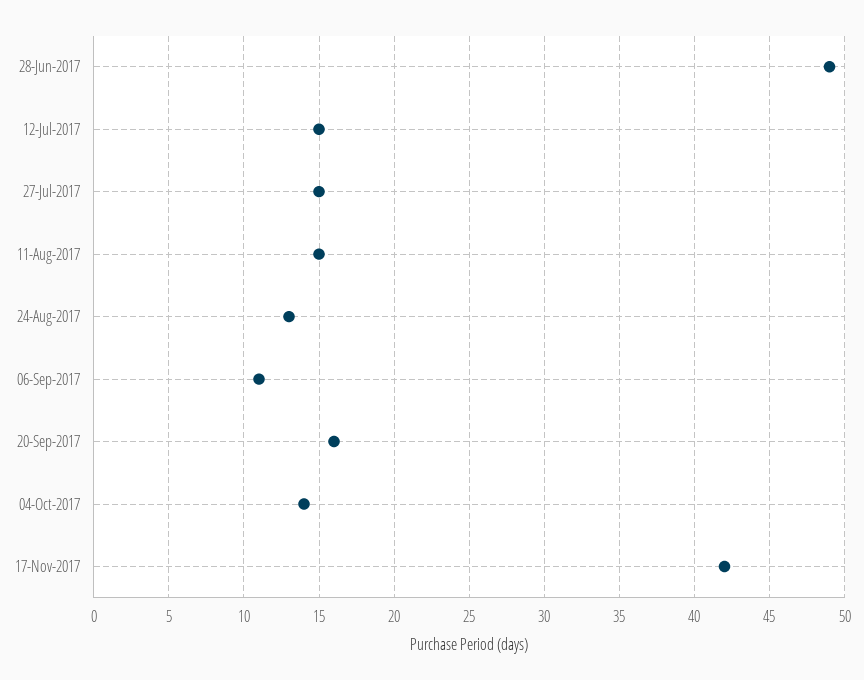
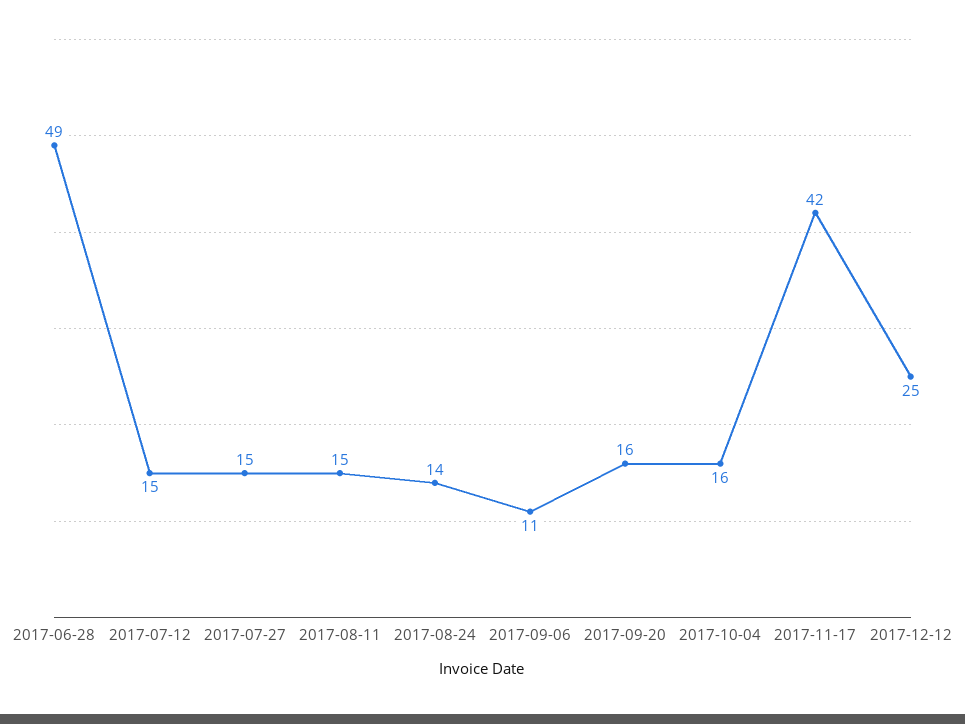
24-Aug-2017: 13 -> 14
04-Oct-2017: 14 -> 16
2017-12-12: none -> 25

